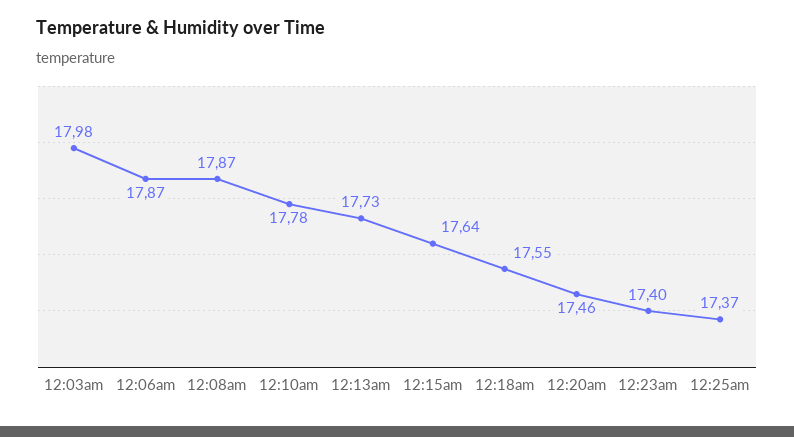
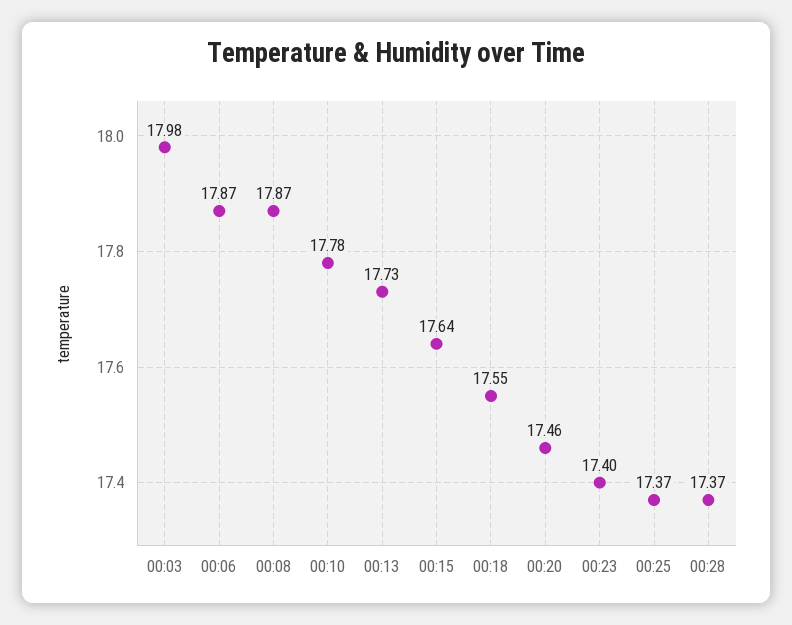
00:28: none -> 17.37

